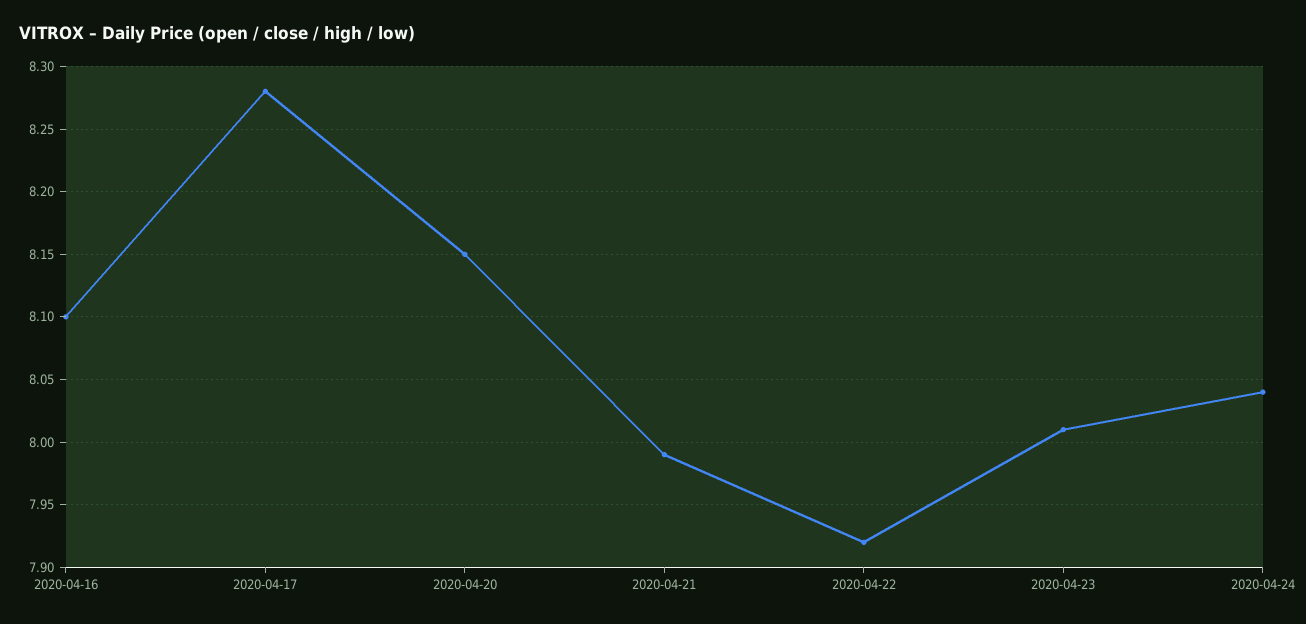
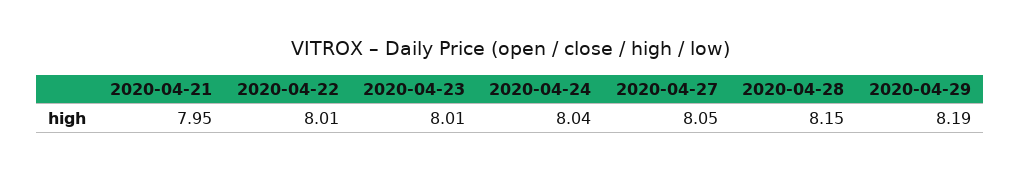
2020-04-16: 8.1 -> none
2020-04-17: 8.28 -> none
2020-04-20: 8.15 -> none
2020-04-21: 7.99 -> 7.95
2020-04-22: 7.92 -> 8.01
2020-04-27: none -> 8.05
2020-04-28: none -> 8.15
2020-04-29: none -> 8.19

